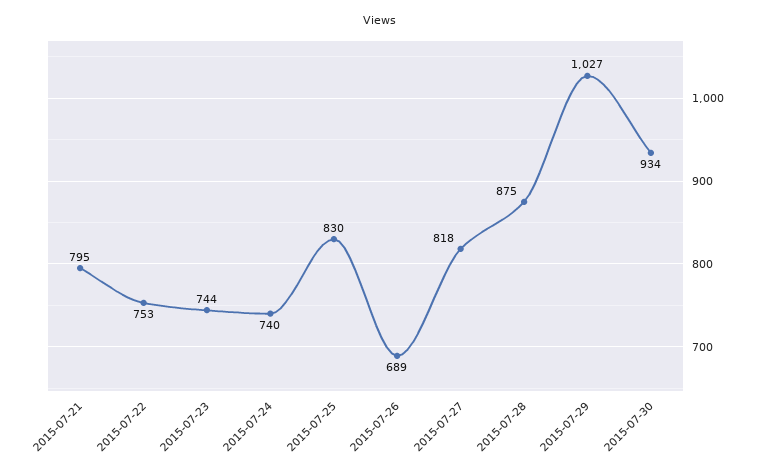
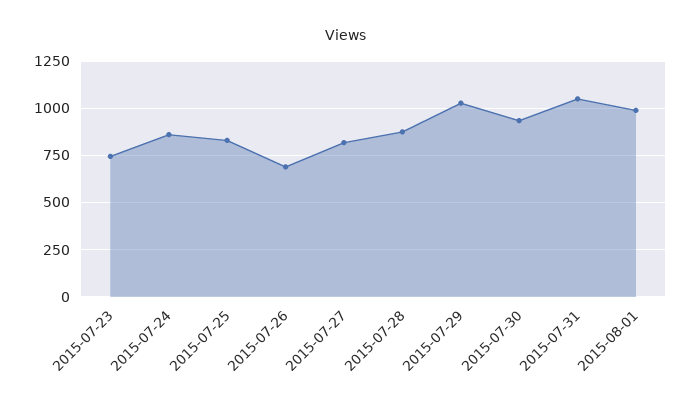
2015-07-21: 795 -> none
2015-07-22: 753 -> none
2015-07-24: 740 -> 850
2015-07-31: none -> 1050
2015-08-01: none -> 1000

